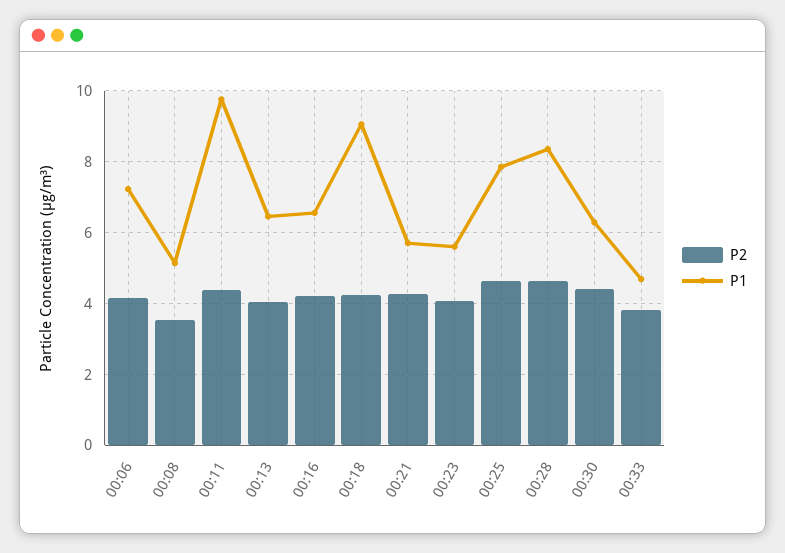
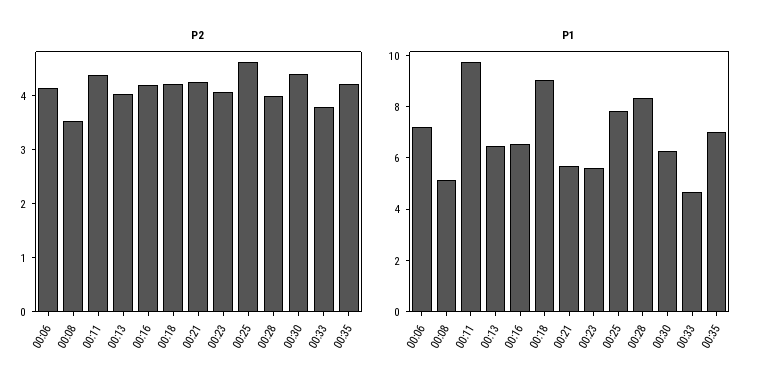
P2, 00:28: 4.6 -> 4
P2, 00:35: none -> 4.2
P1, 00:35: none -> 7

